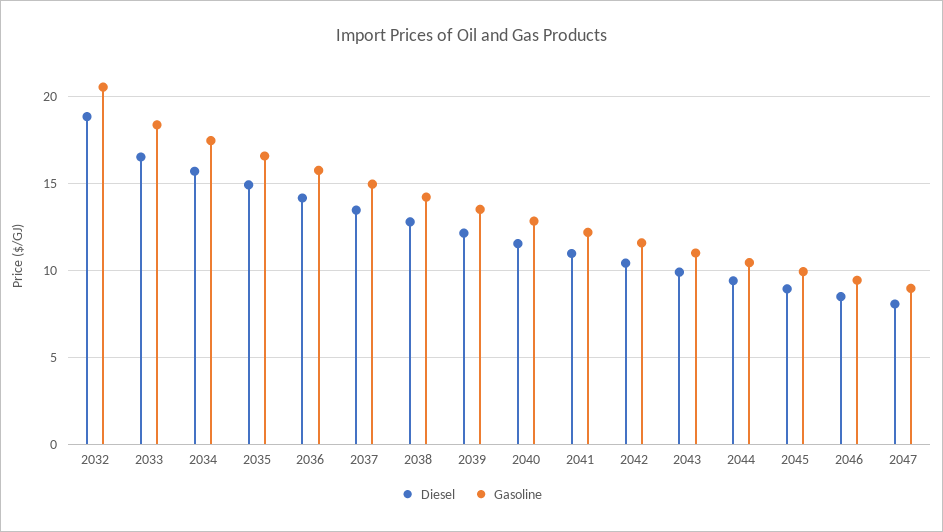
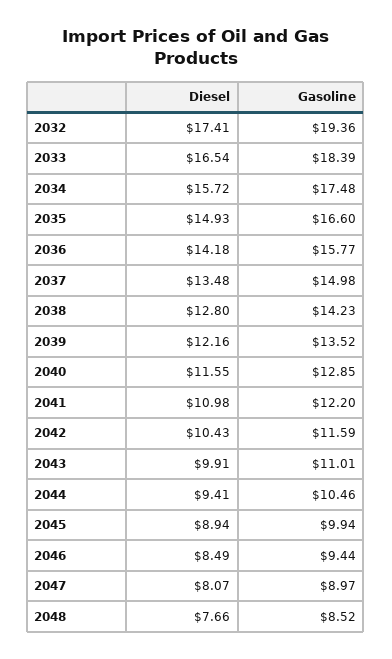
Diesel, 2032: 19 -> 17.41
Gasoline, 2032: 20.5 -> 19.36
Diesel, 2048: none -> 7.66
Gasoline, 2048: none -> 8.52

